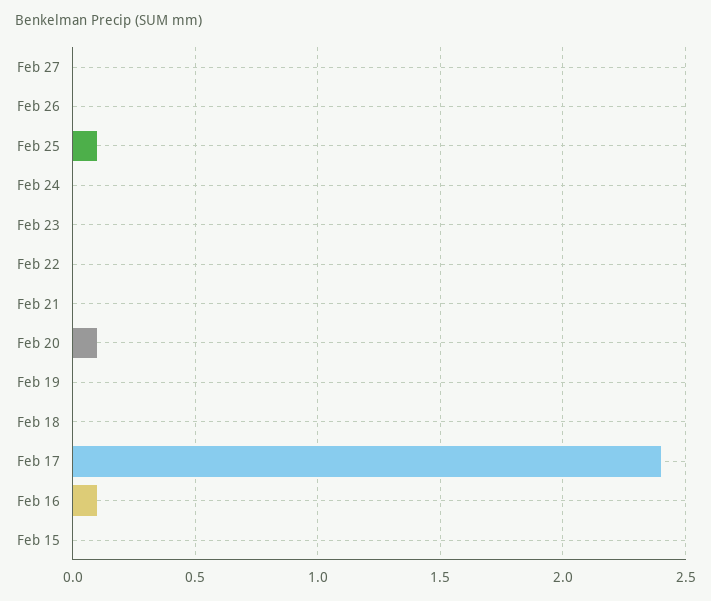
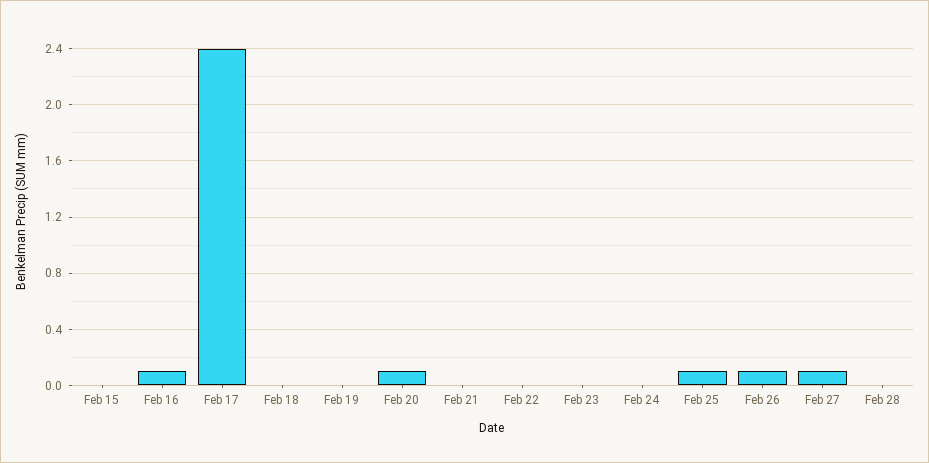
Feb 27: 0 -> 0.1
Feb 26: 0 -> 0.1
Feb 28: none -> 0

